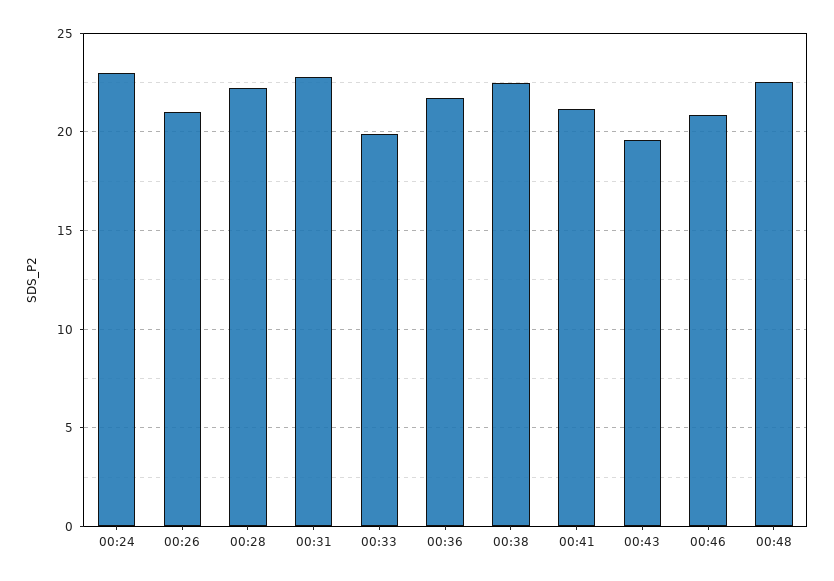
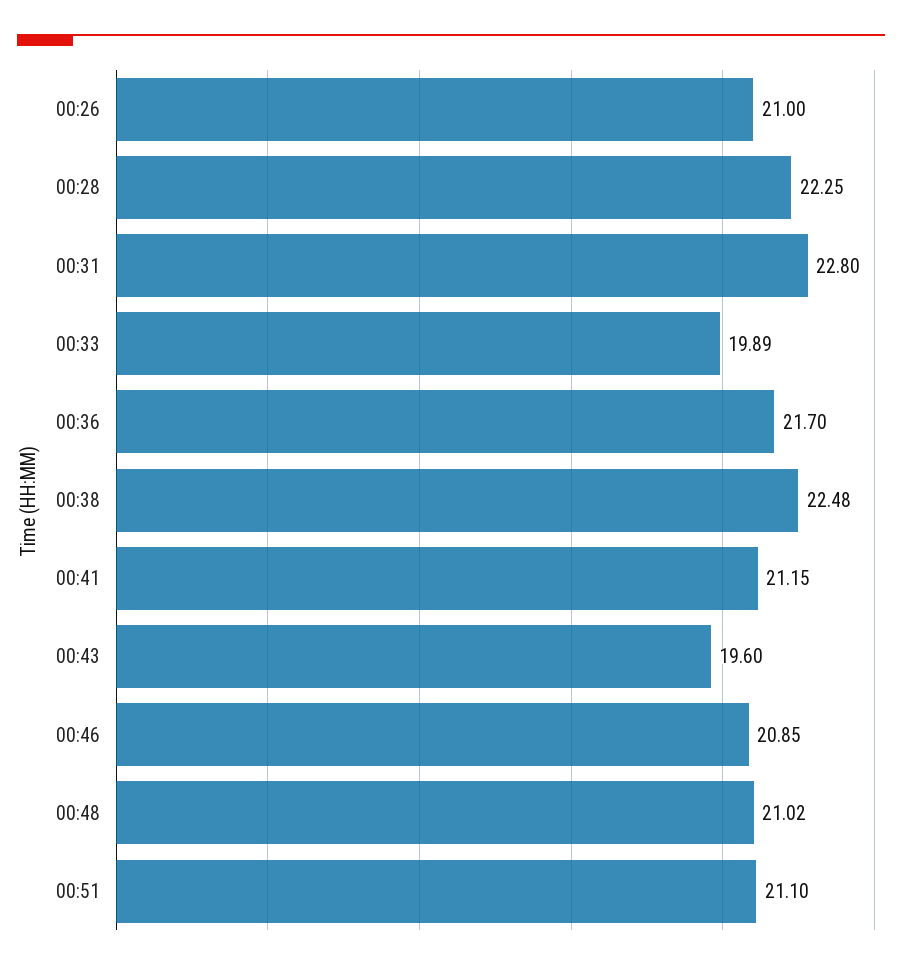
00:24: 23 -> none
00:48: 22.5 -> 21.02
00:51: none -> 21.1

